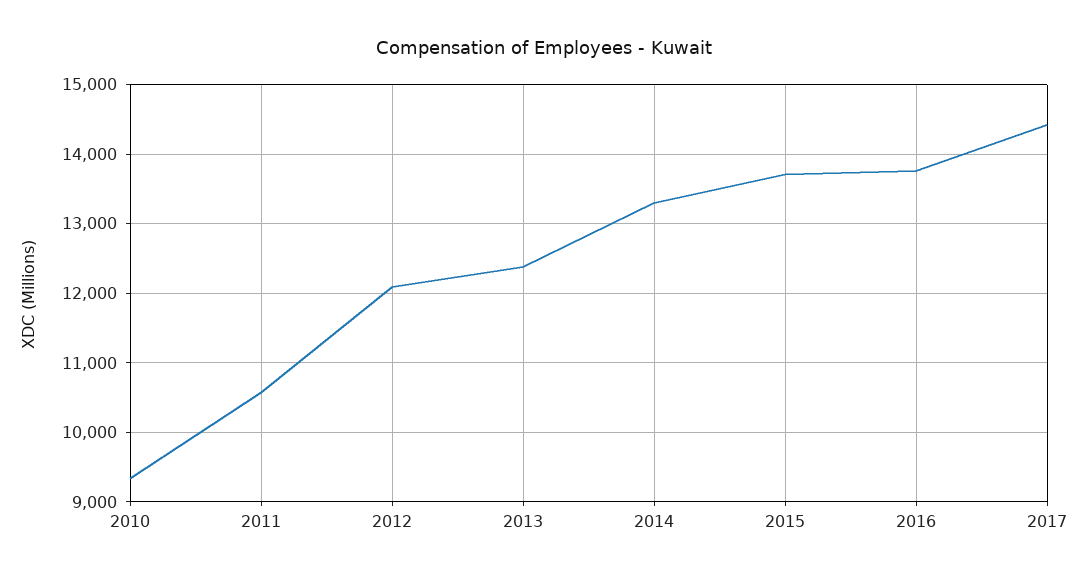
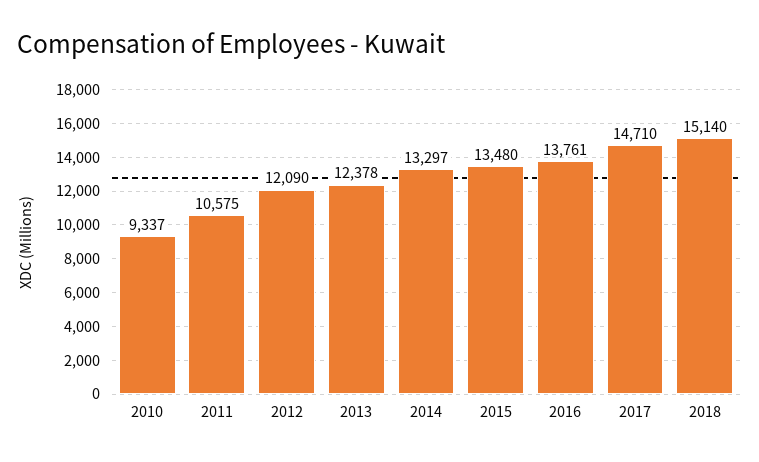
2015: 13700 -> 13480
2017: 14400 -> 14710
2018: none -> 15140

